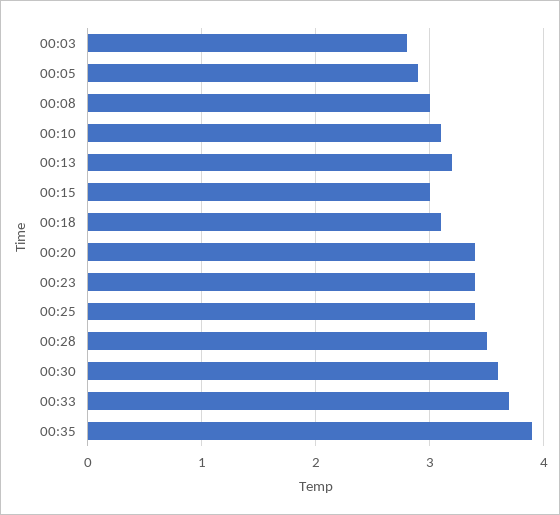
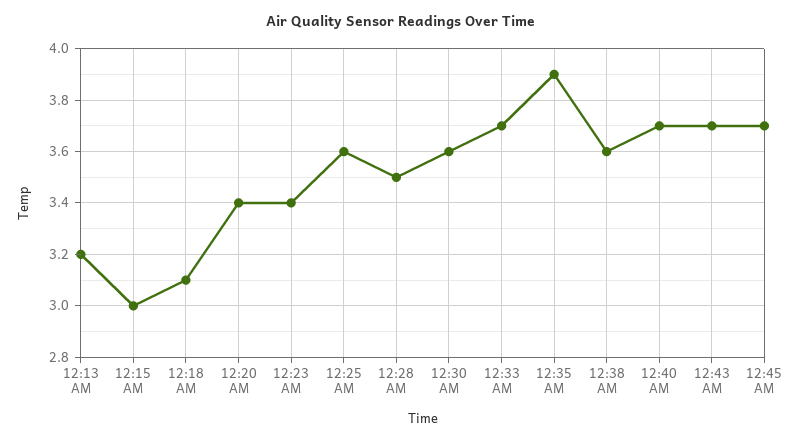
00:03: 2.8 -> none
00:05: 2.9 -> none
00:08: 3 -> none
00:10: 3.1 -> none
00:25: 3.4 -> 3.6
12:38 AM: none -> 3.6
12:40 AM: none -> 3.7
12:43 AM: none -> 3.7
12:45 AM: none -> 3.7

